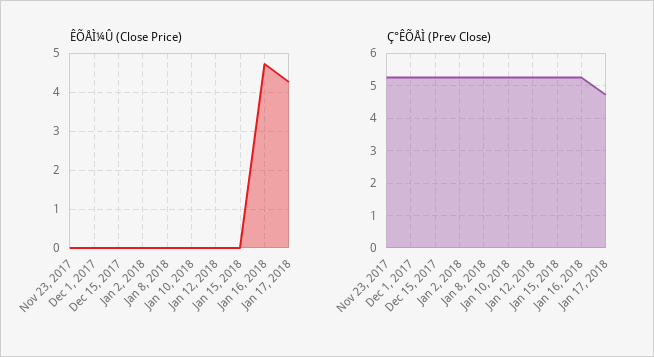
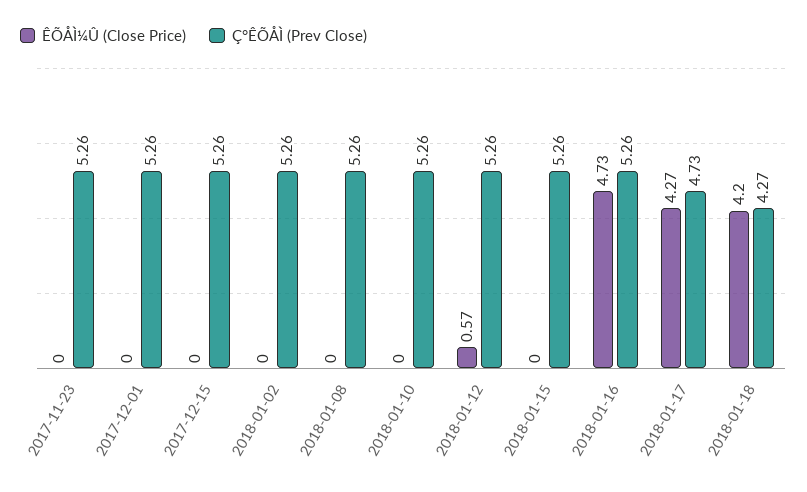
ÊÕÅÌ¼Û (Close Price), Jan 12, 2018: 0 -> 0.57
ÊÕÅÌ¼Û (Close Price), 2018-01-18: none -> 4.2
Ç°ÊÕÅÌ (Prev Close), 2018-01-18: none -> 4.27

